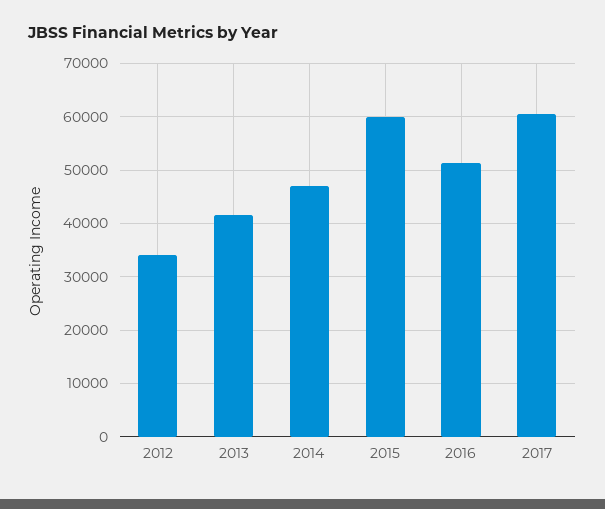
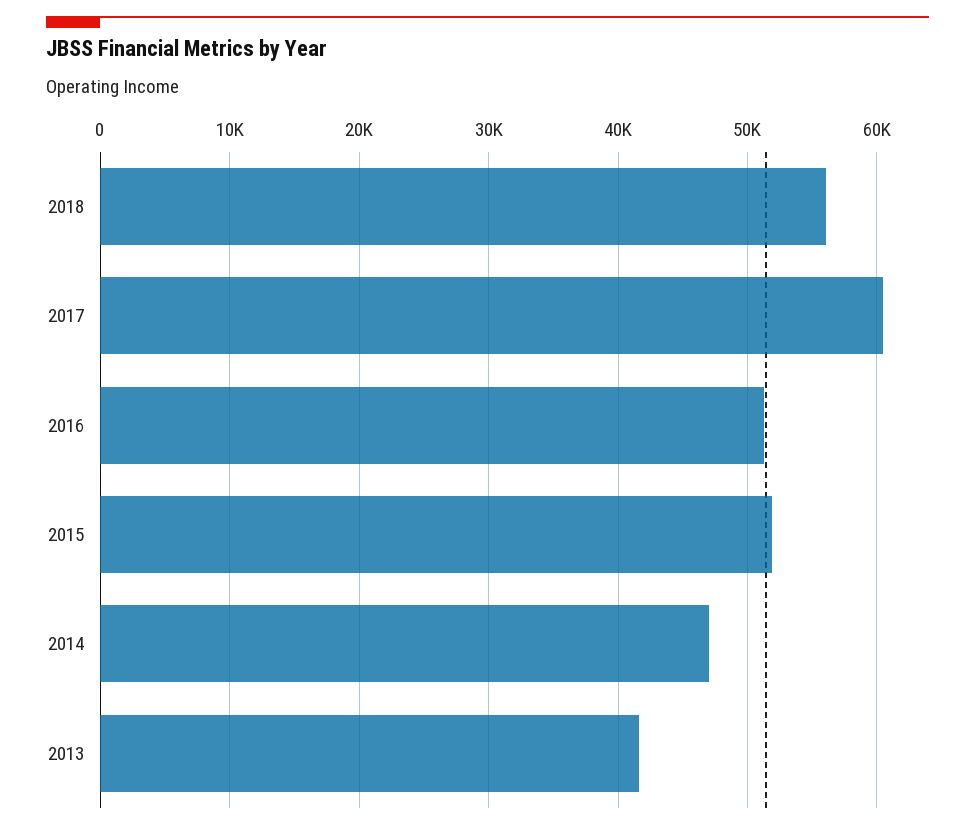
2012: 34000 -> none
2015: 60000 -> 52000
2018: none -> 56000

